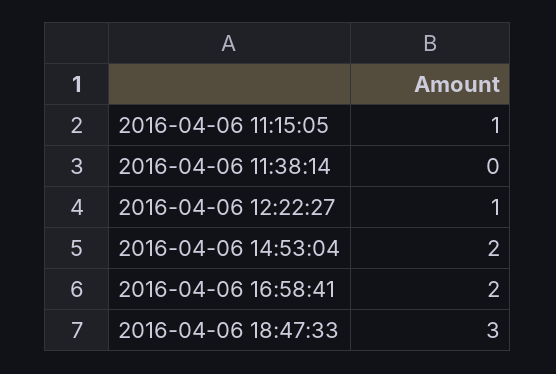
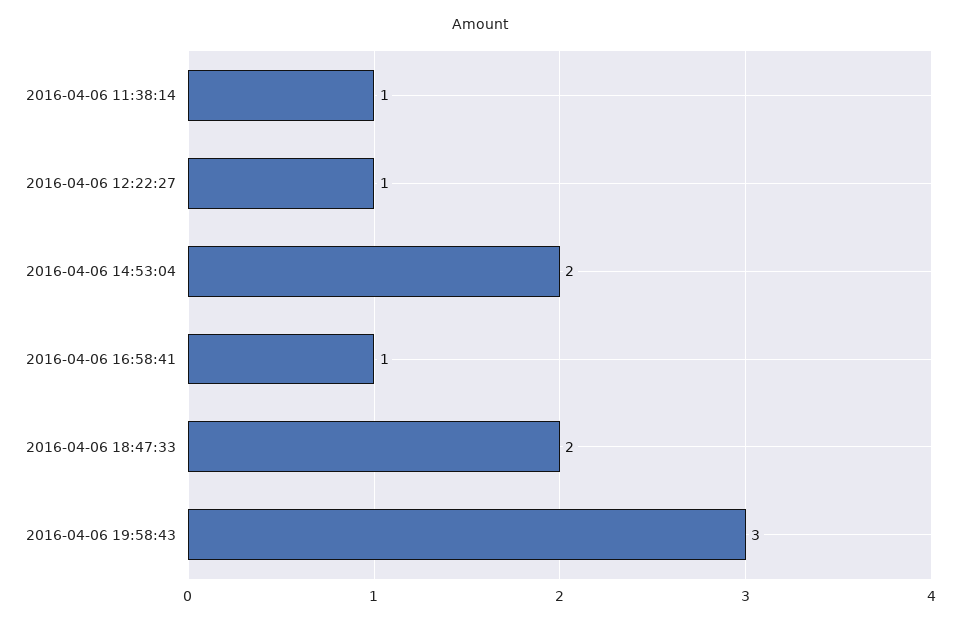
2016-04-06 11:15:05: 1 -> none
2016-04-06 11:38:14: 0 -> 1
2016-04-06 16:58:41: 2 -> 1
2016-04-06 18:47:33: 3 -> 2
2016-04-06 19:58:43: none -> 3

